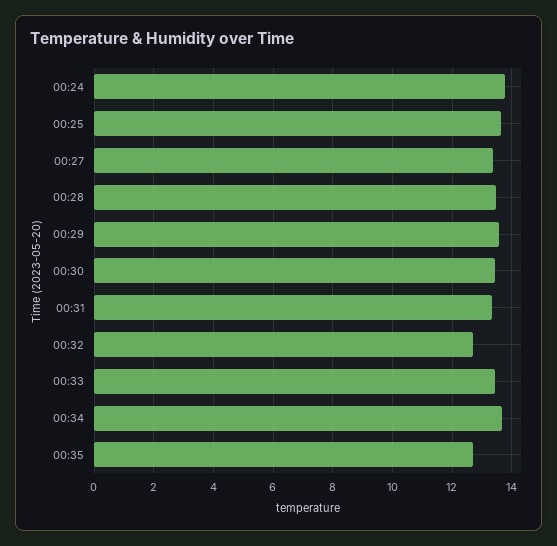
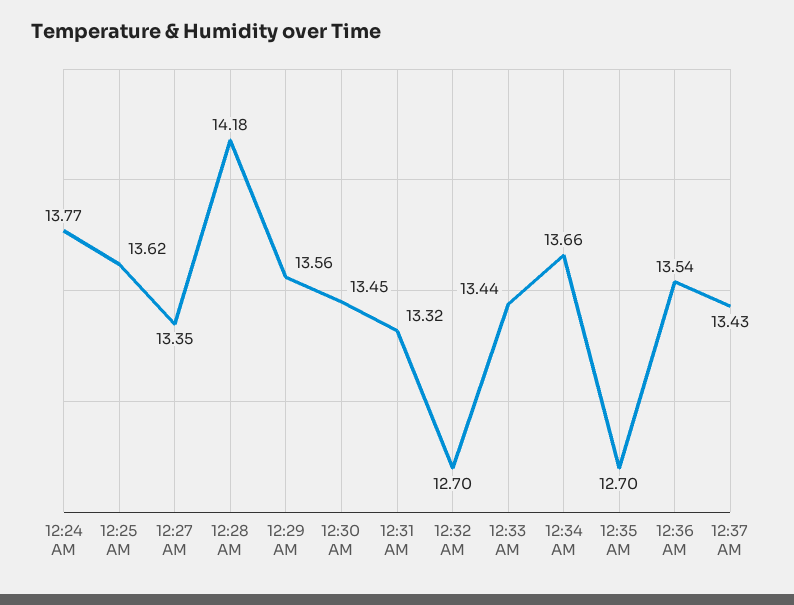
00:28: 13.5 -> 14.18
12:36 AM: none -> 13.54
12:37 AM: none -> 13.43

